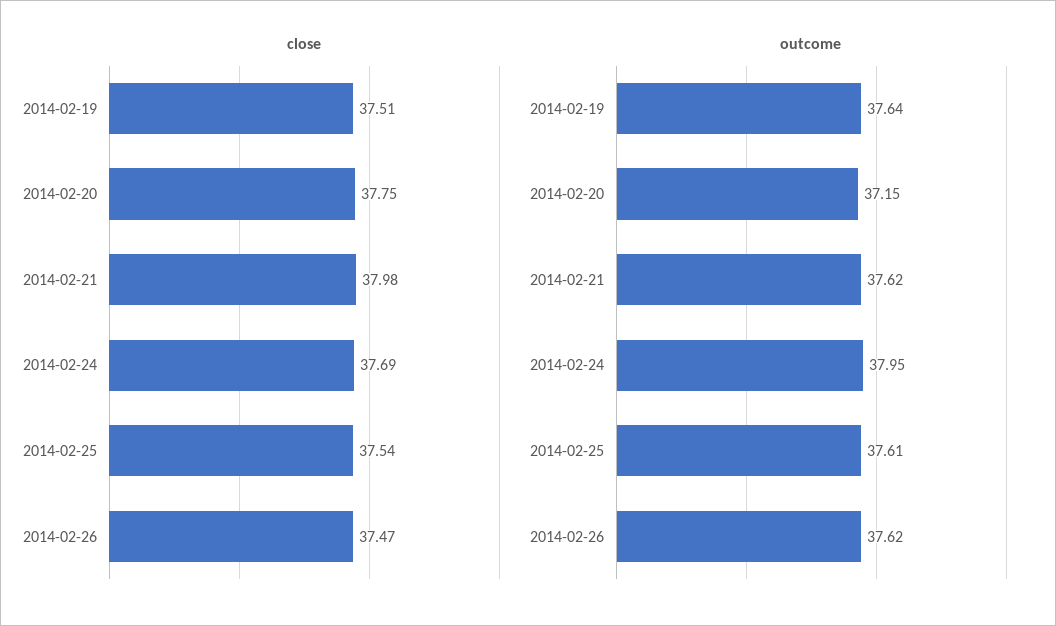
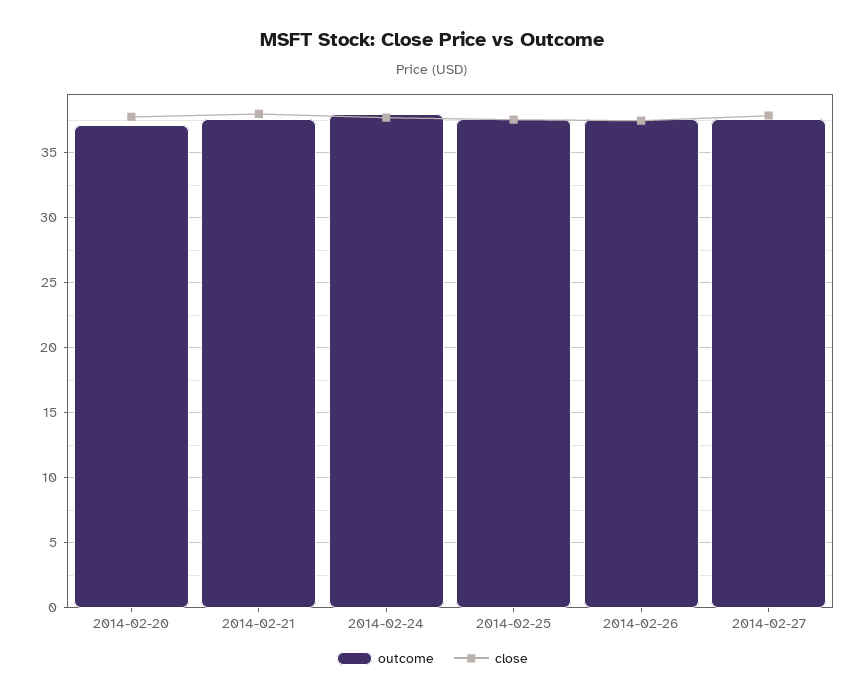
close, 2014-02-19: 37.51 -> none
outcome, 2014-02-19: 37.64 -> none
outcome, 2014-02-27: none -> 37.5
close, 2014-02-27: none -> 38

